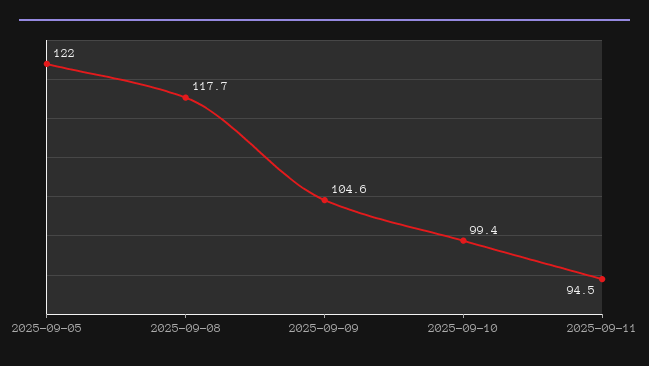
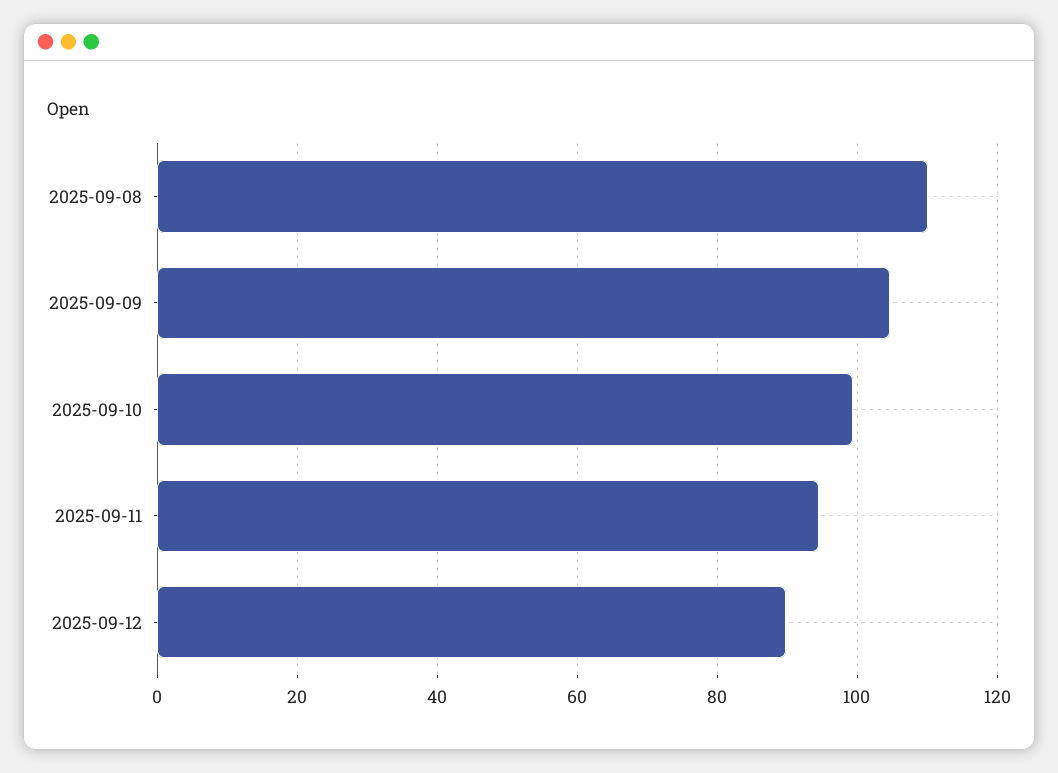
2025-09-05: 122 -> none
2025-09-08: 117.7 -> 110
2025-09-12: none -> 90

